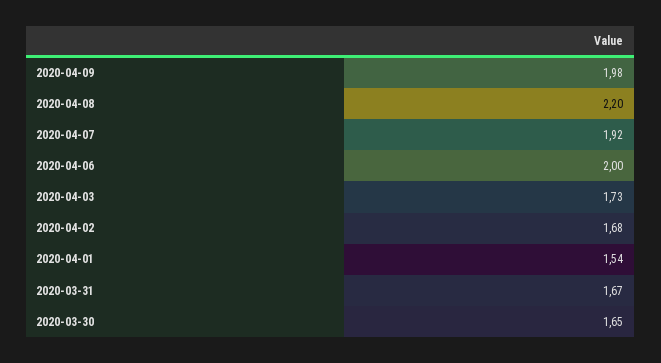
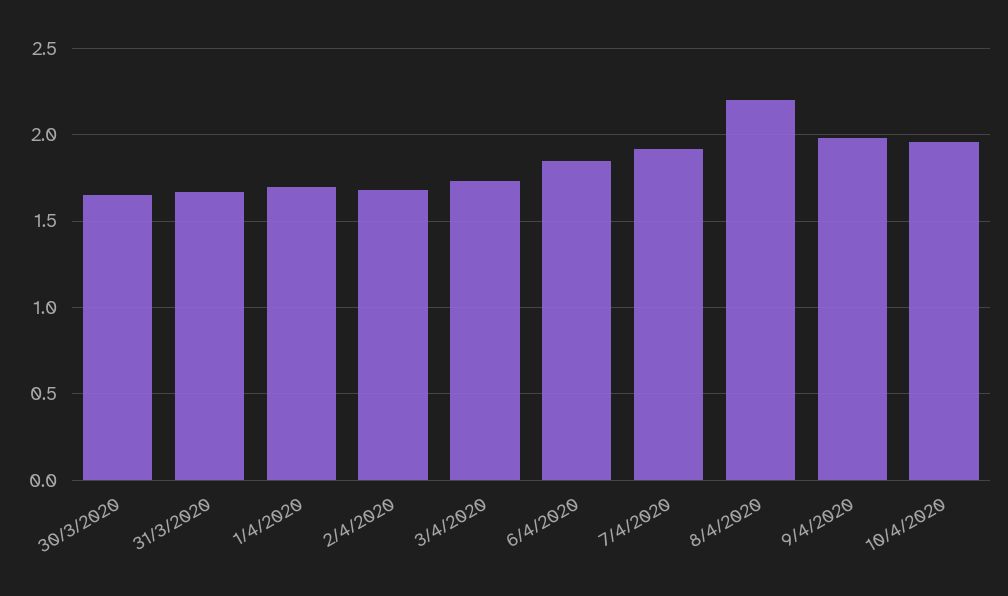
2020-04-06: 2 -> 1.85
2020-04-01: 1.54 -> 1.7
10/4/2020: none -> 1.95

